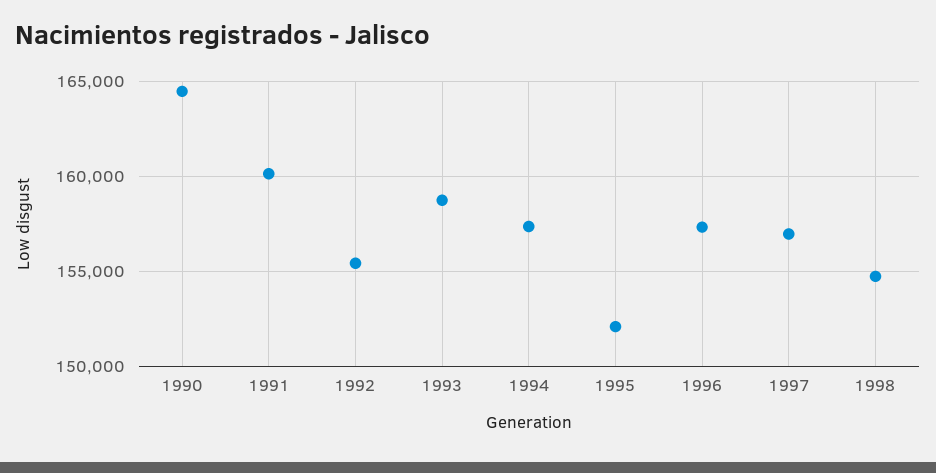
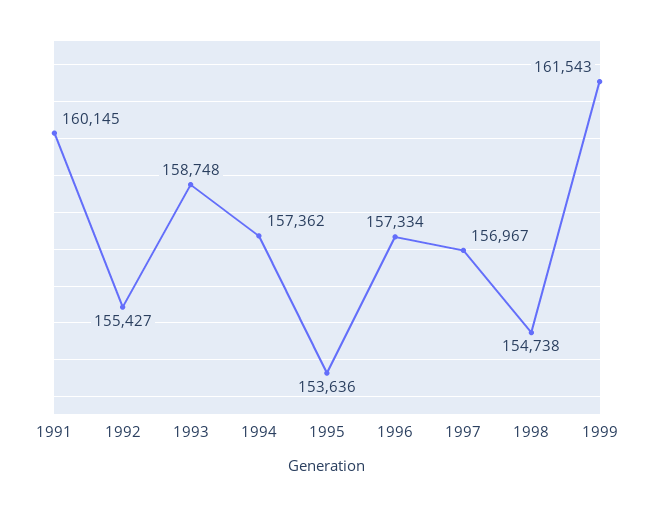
1990: 164500 -> none
1995: 152000 -> 153636
1999: none -> 161543

